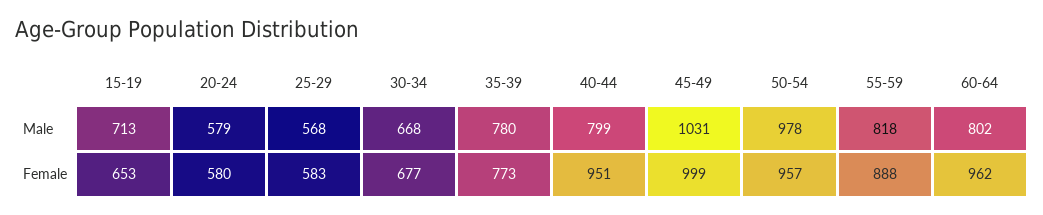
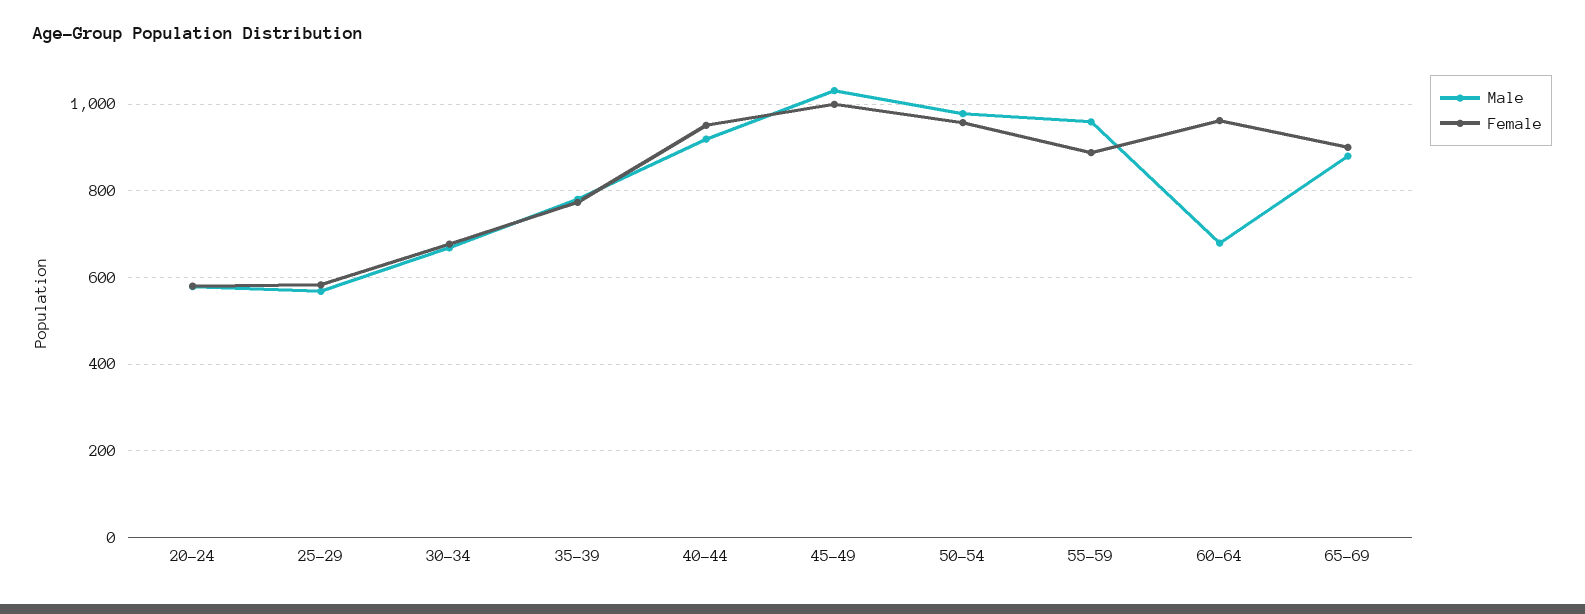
Male, 15-19: 713 -> none
Male, 40-44: 799 -> 920
Male, 55-59: 818 -> 960
Male, 60-64: 802 -> 680
Female, 15-19: 653 -> none
Male, 65-69: none -> 880
Female, 65-69: none -> 900

